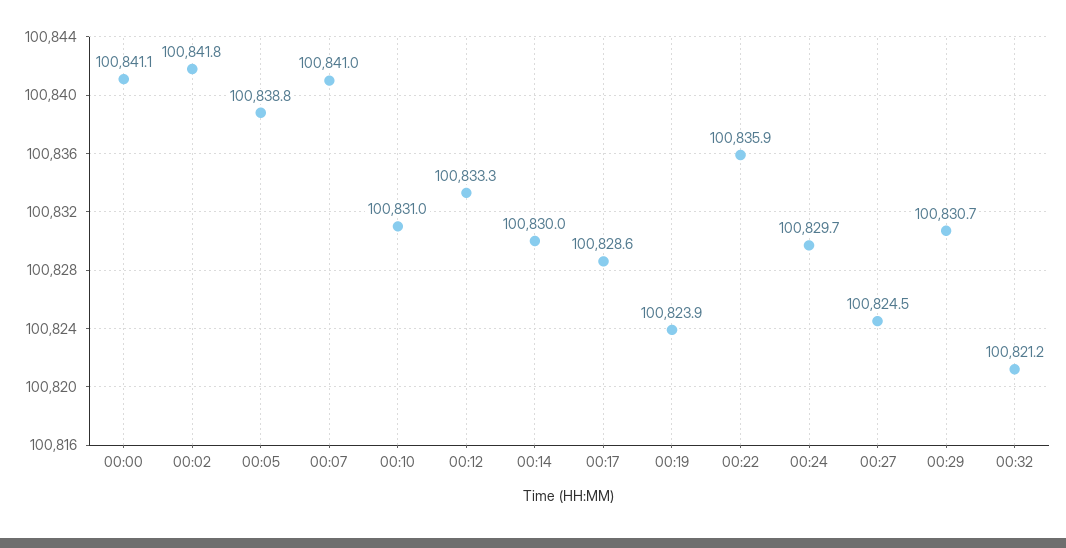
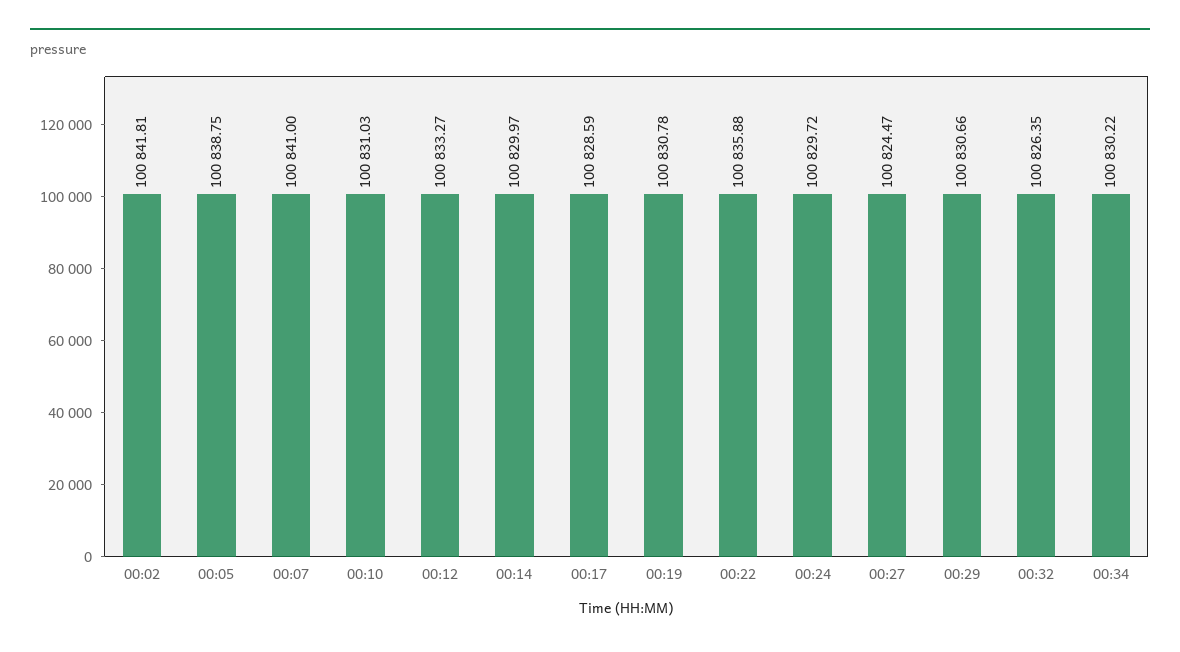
00:00: 100841.1 -> none
00:19: 100823.9 -> 100830.78
00:32: 100821.2 -> 100826.35
00:34: none -> 100830.22

